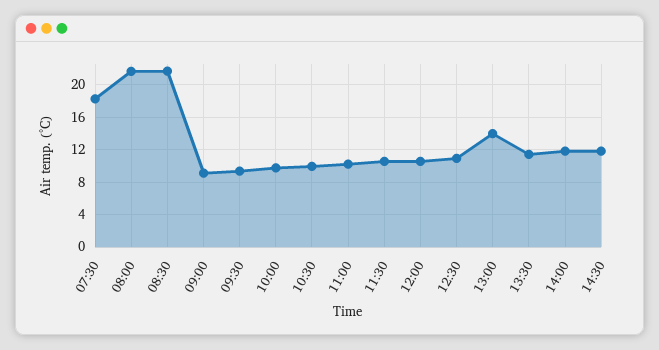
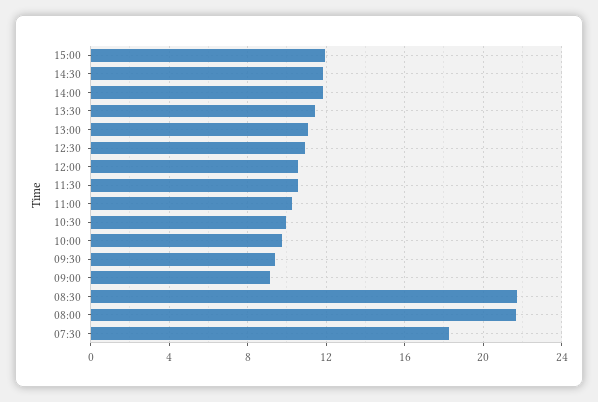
13:00: 14 -> 11
15:00: none -> 12

